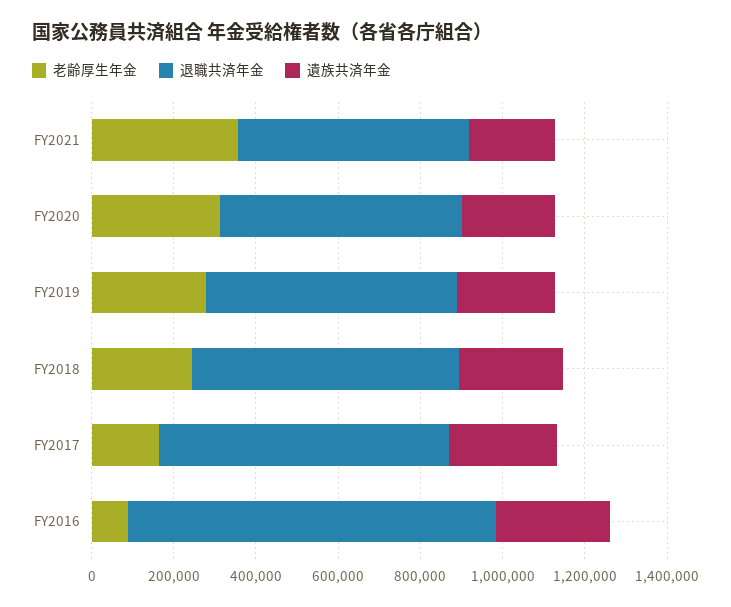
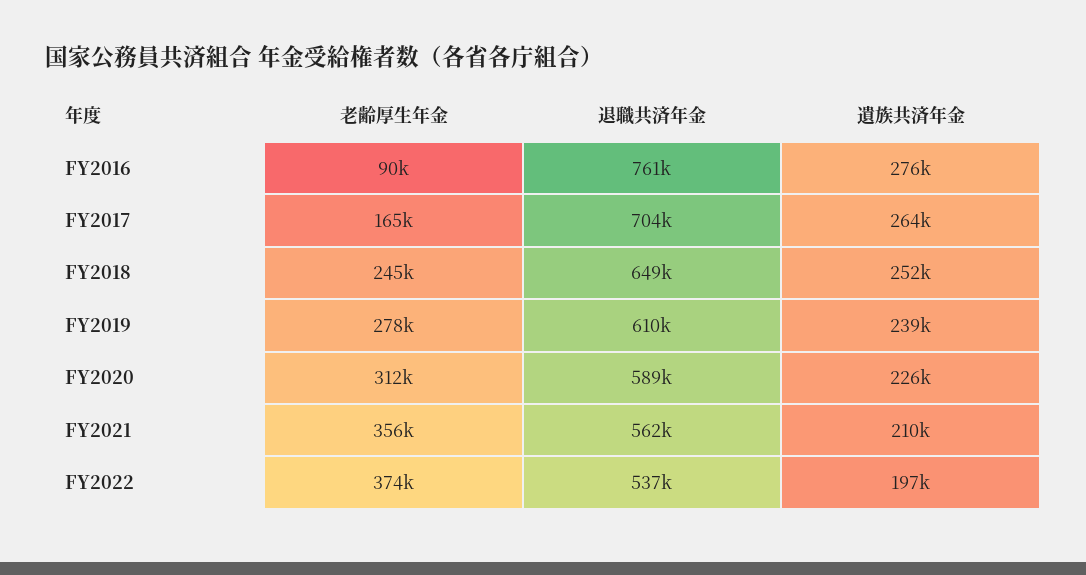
退職共済年金, FY2016: 900000 -> 761000
老齢厚生年金, FY2022: none -> 374000
退職共済年金, FY2022: none -> 537000
遺族共済年金, FY2022: none -> 197000

